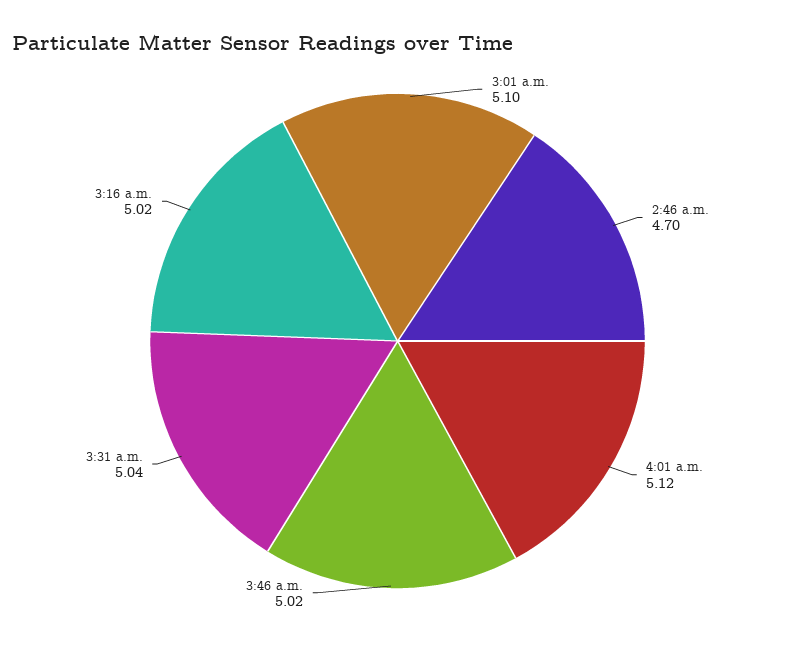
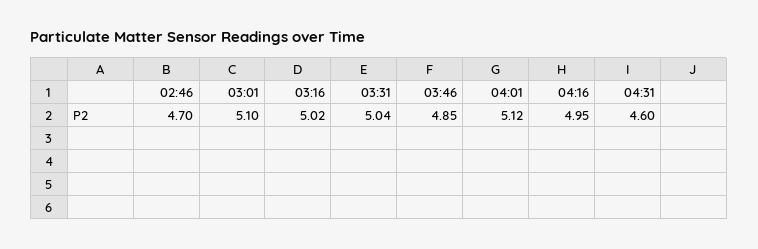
3:46 a.m.: 5.02 -> 4.85
04:16: none -> 4.95
04:31: none -> 4.6

